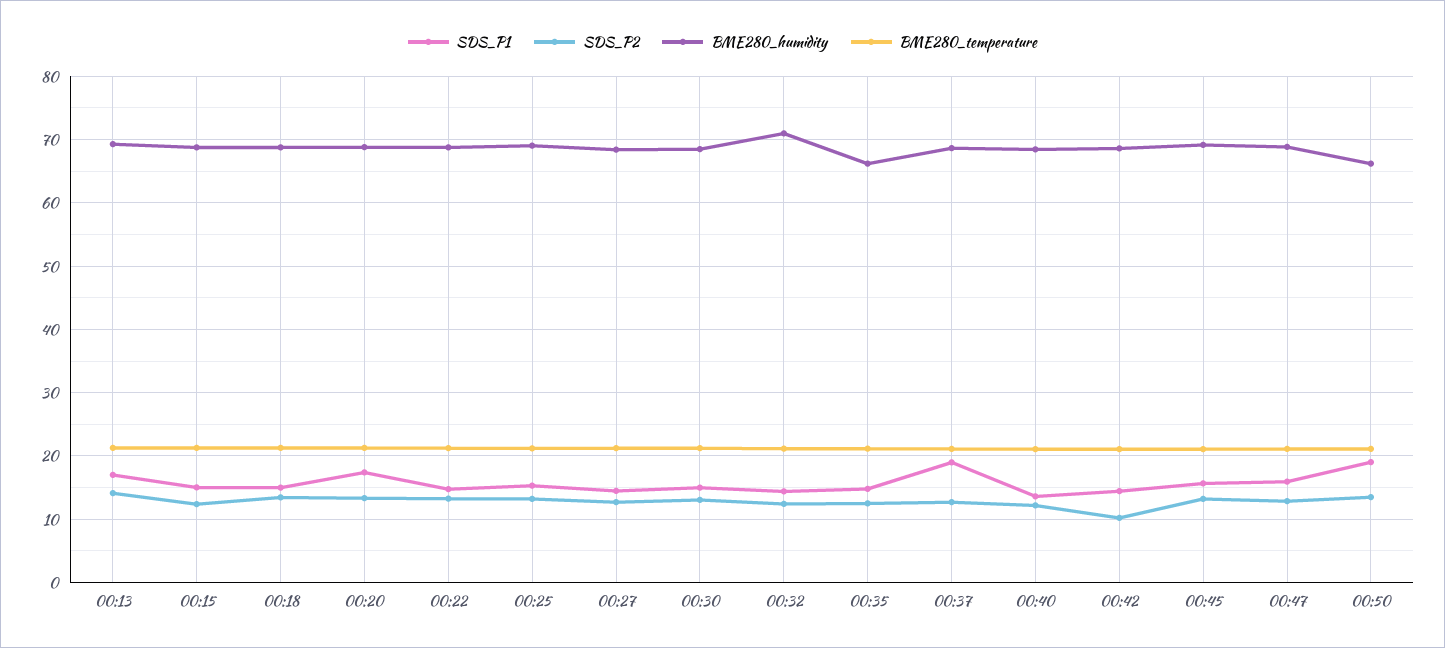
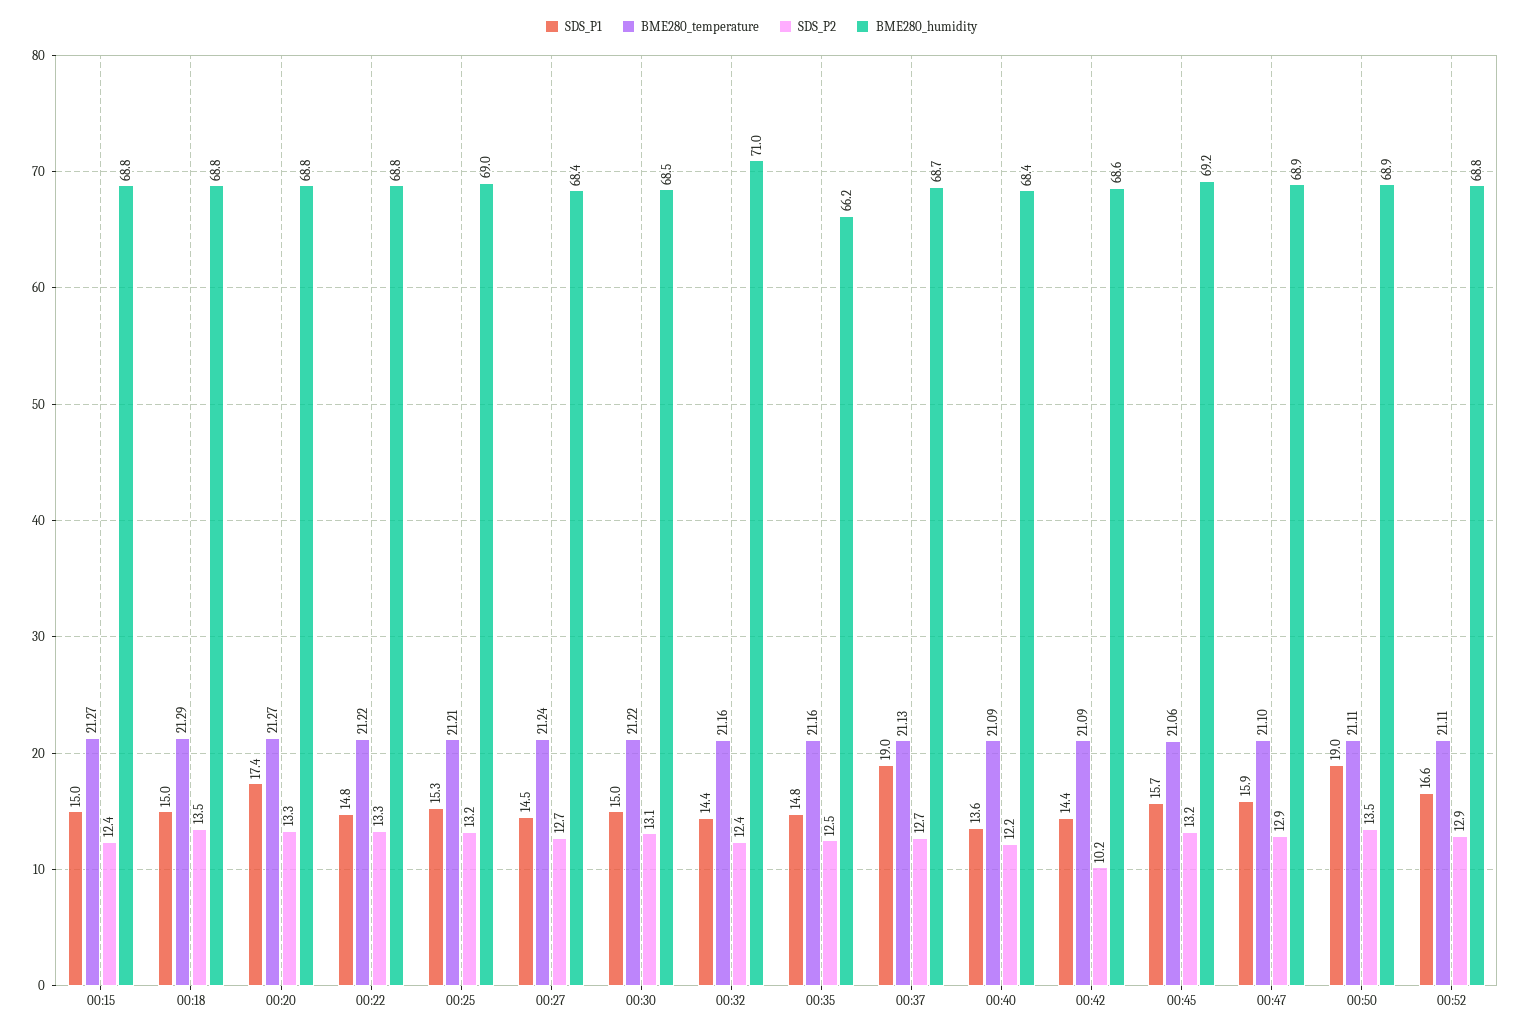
SDS_P1, 00:13: 17 -> none
SDS_P2, 00:13: 14 -> none
BME280_humidity, 00:13: 69 -> none
BME280_temperature, 00:13: 21 -> none
BME280_humidity, 00:50: 66 -> 68.9
SDS_P1, 00:52: none -> 16.6
BME280_temperature, 00:52: none -> 21.11
SDS_P2, 00:52: none -> 12.9
BME280_humidity, 00:52: none -> 68.8

